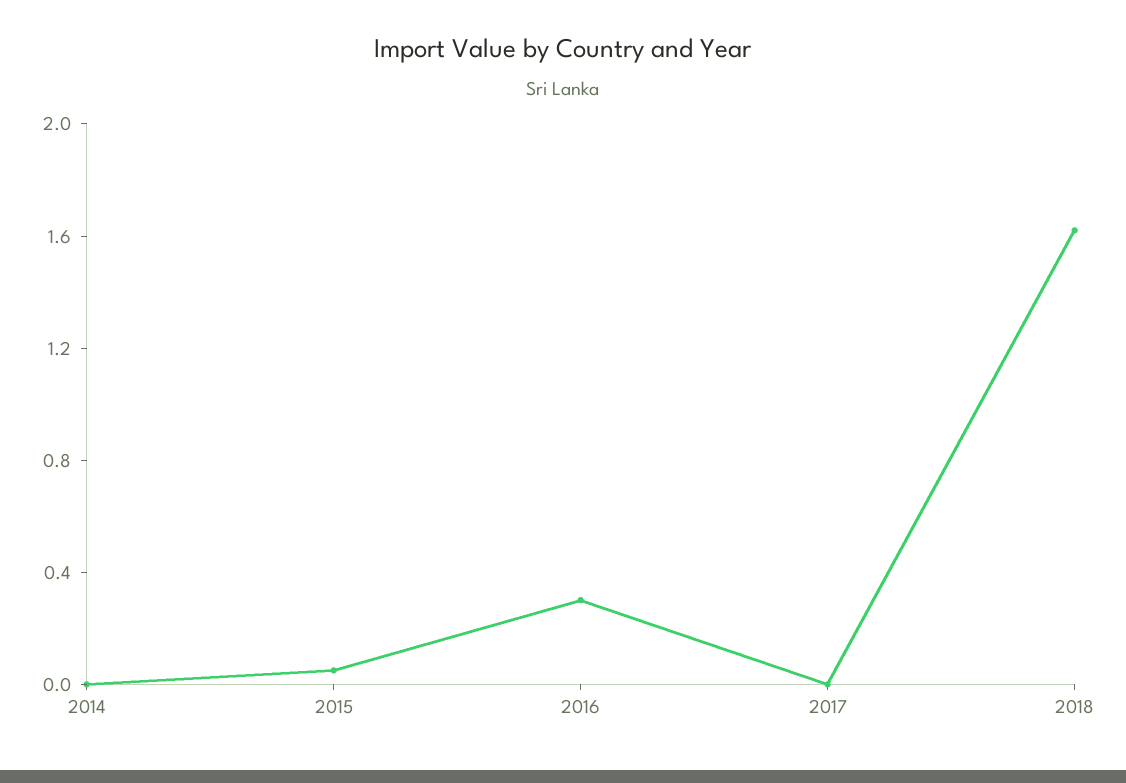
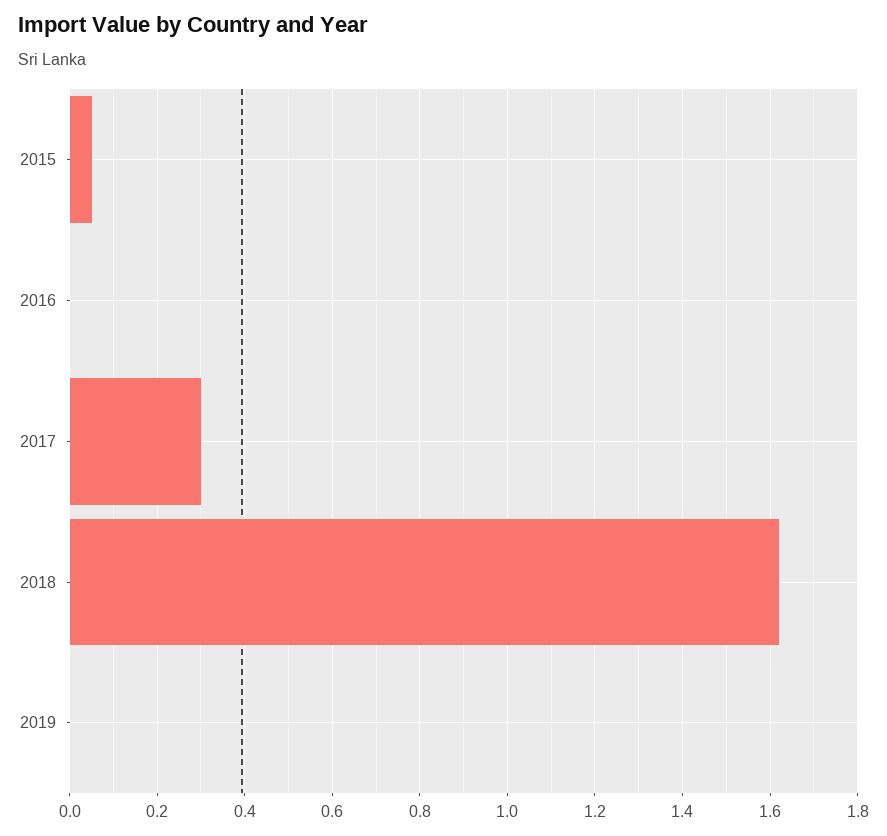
2014: 0 -> none
2016: 0.3 -> 0
2017: 0 -> 0.3
2019: none -> 0

